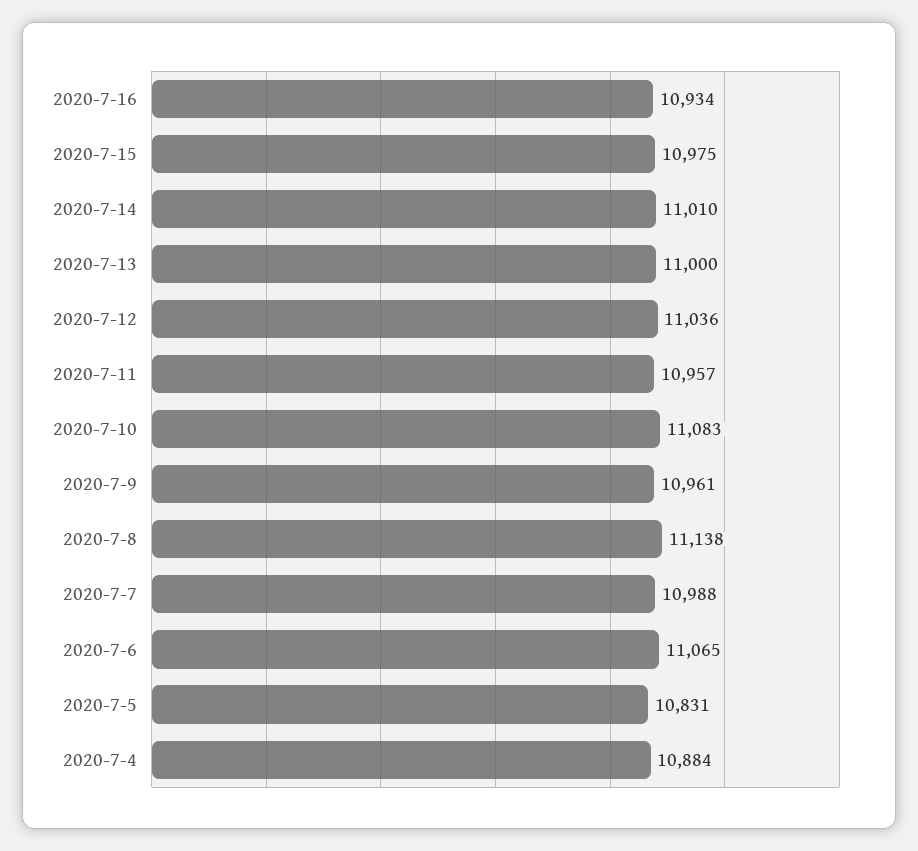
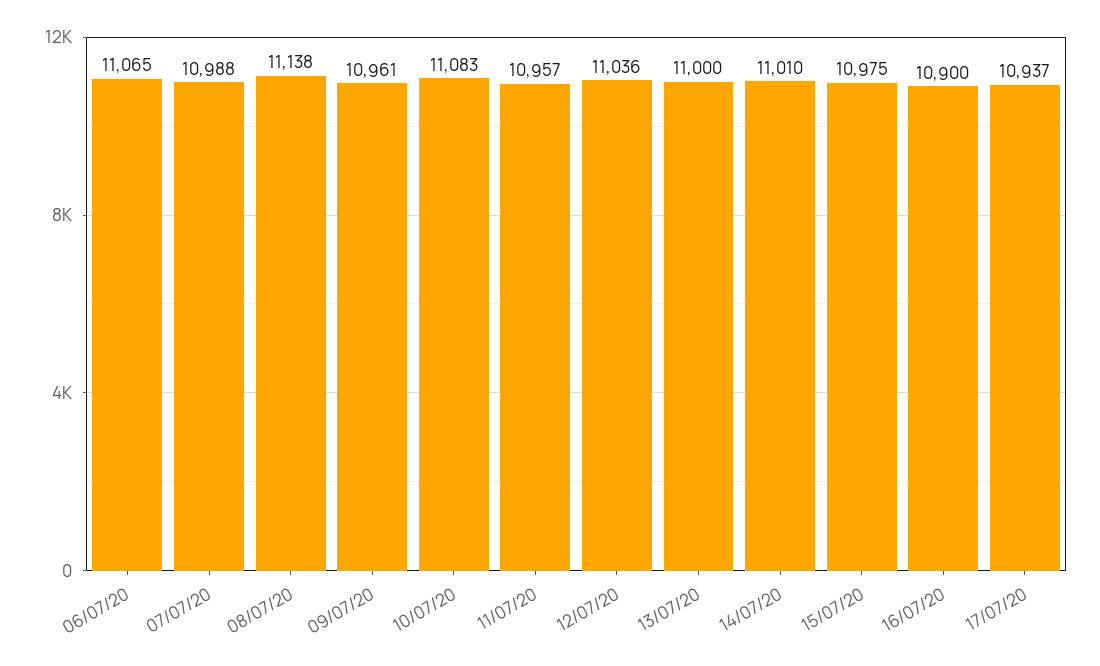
2020-7-16: 10934 -> 10900
2020-7-5: 10831 -> none
2020-7-4: 10884 -> none
17/07/20: none -> 10937

